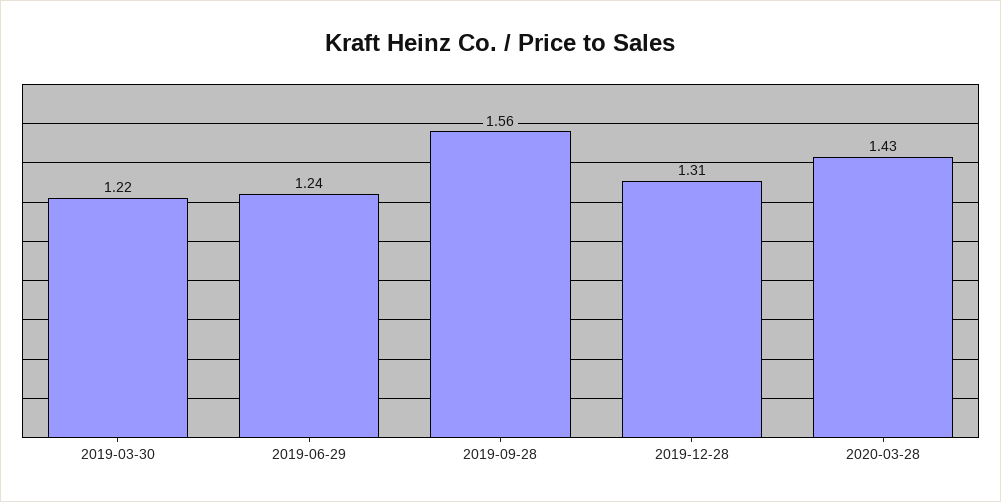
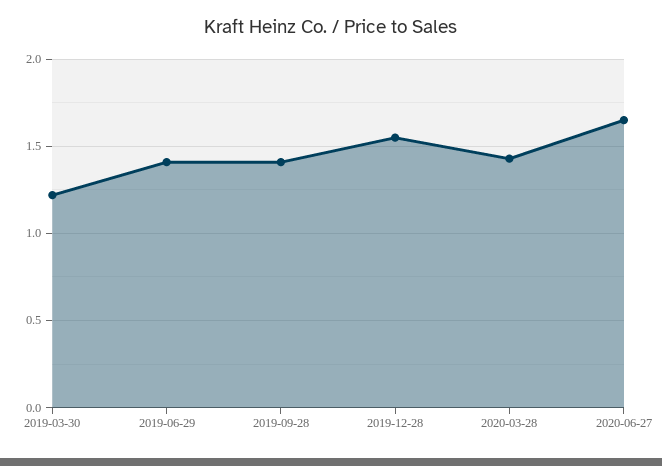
2019-06-29: 1.24 -> 1.4
2019-09-28: 1.56 -> 1.4
2019-12-28: 1.31 -> 1.55
2020-06-27: none -> 1.65

